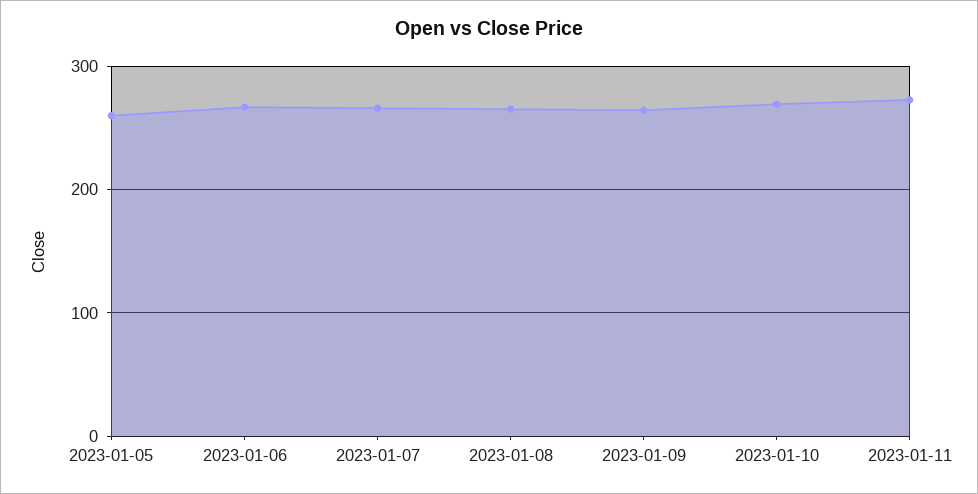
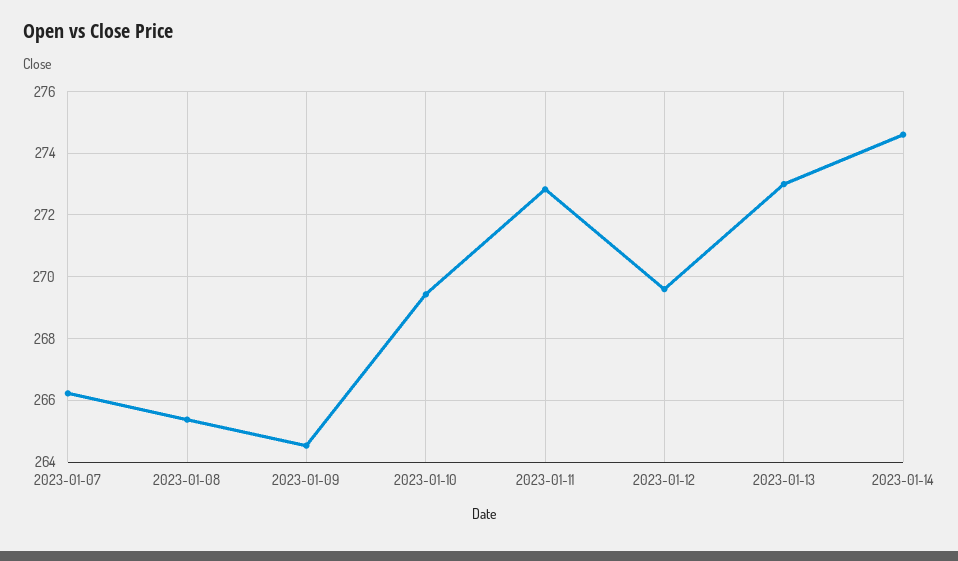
2023-01-05: 260 -> none
2023-01-06: 270 -> none
2023-01-12: none -> 269.6
2023-01-13: none -> 273
2023-01-14: none -> 274.6

